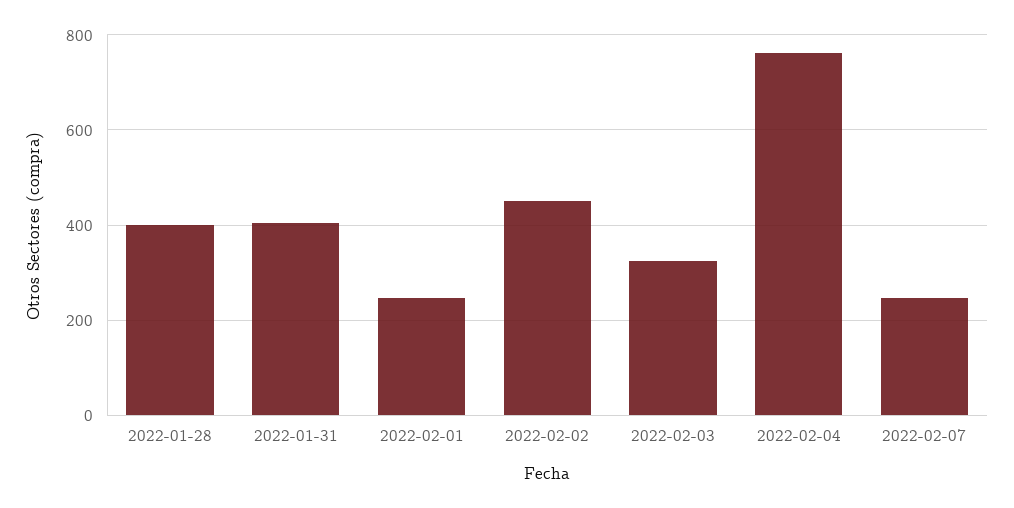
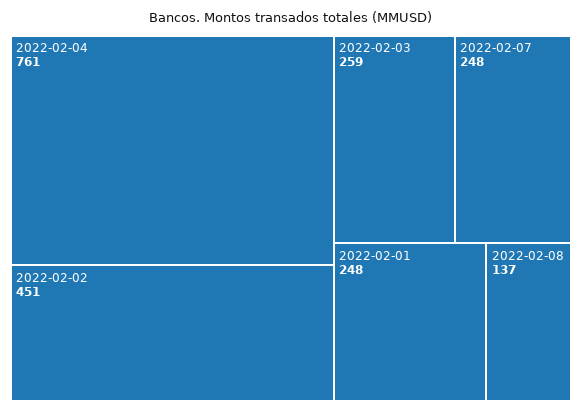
2022-01-28: 400 -> none
2022-01-31: 400 -> none
2022-02-03: 320 -> 259
2022-02-08: none -> 137

